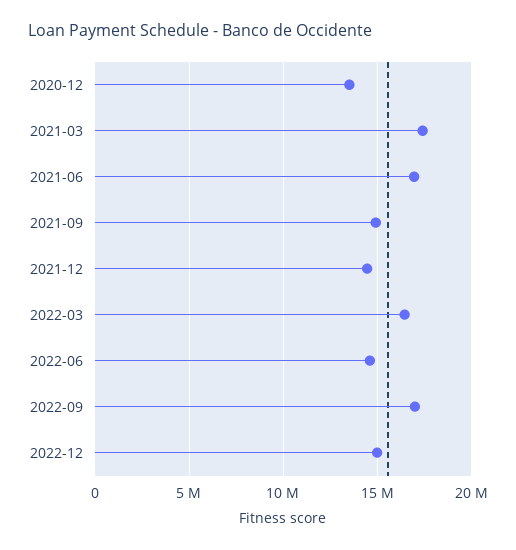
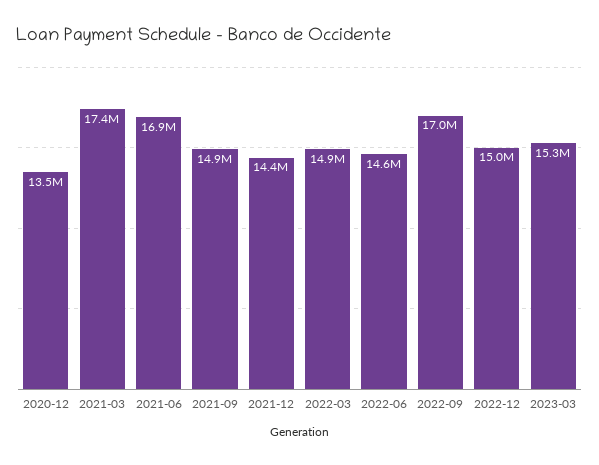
2022-03: 16500000 -> 14900000
2023-03: none -> 15300000

